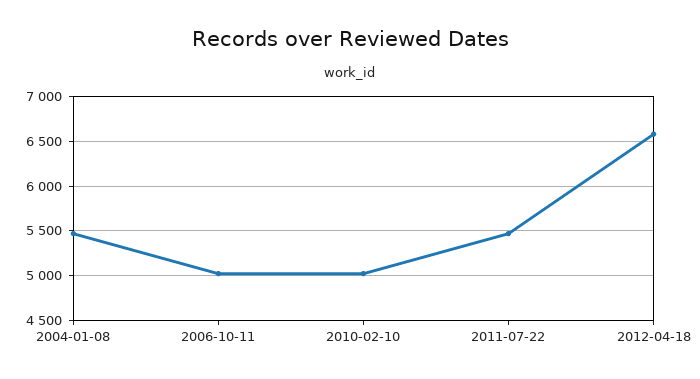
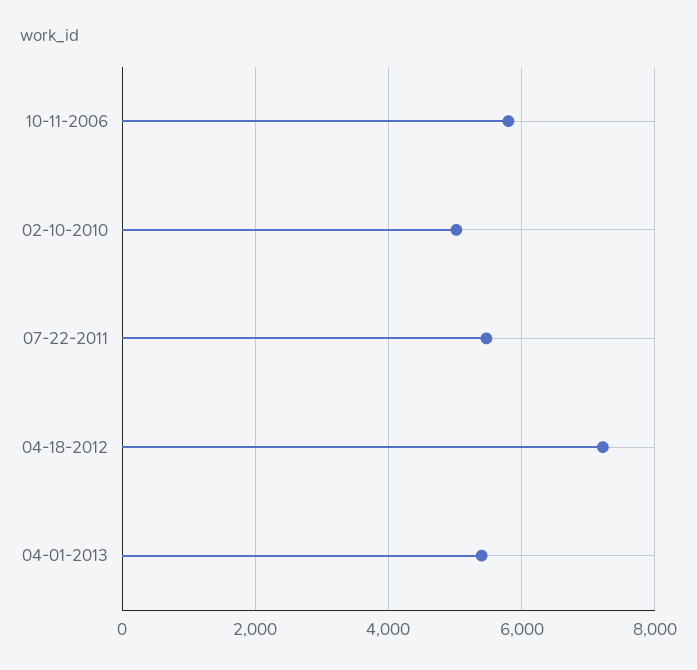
2004-01-08: 5500 -> none
2006-10-11: 5000 -> 5800
2012-04-18: 6600 -> 7200
04-01-2013: none -> 5400

